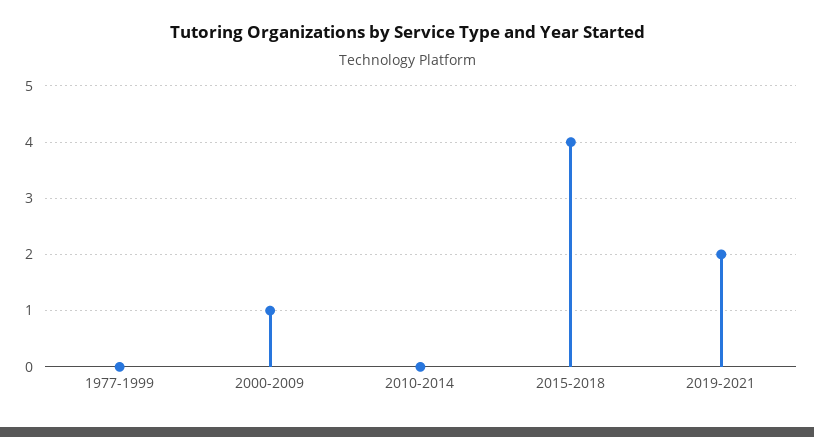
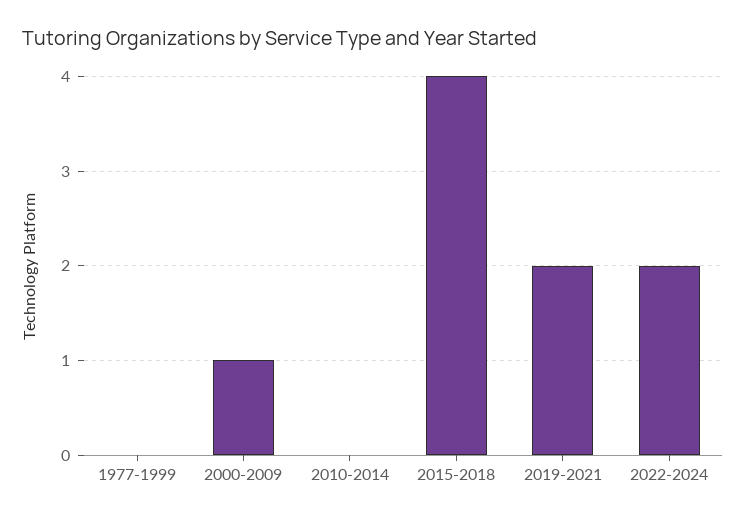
2022-2024: none -> 2

